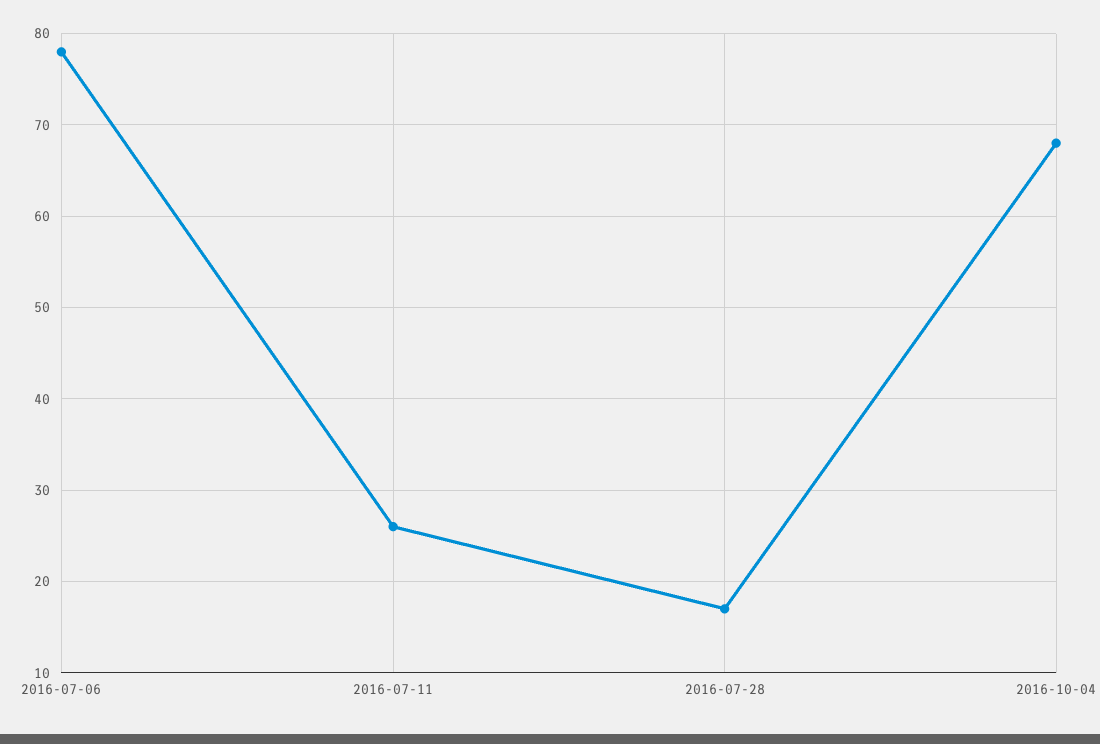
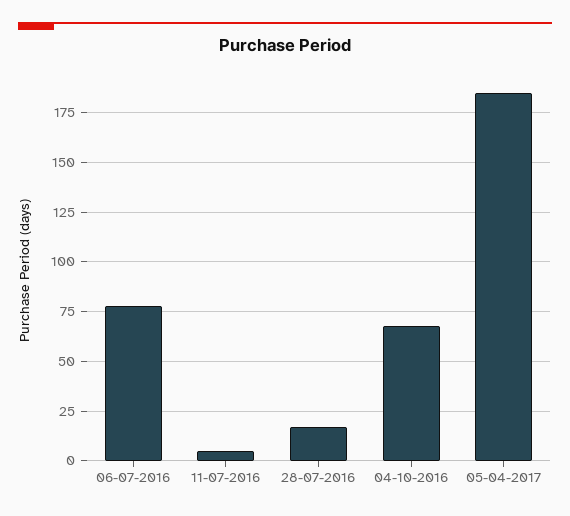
2016-07-11: 26 -> 5
05-04-2017: none -> 185

